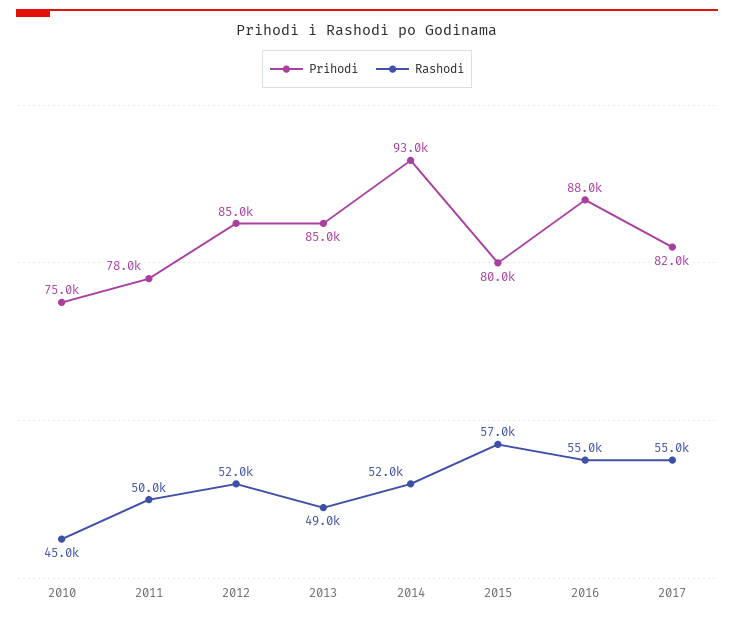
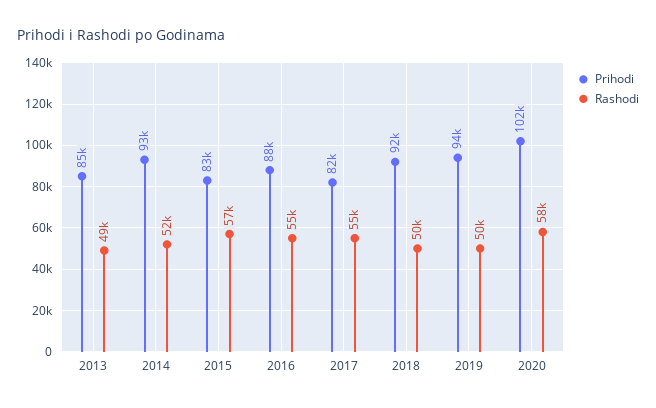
Prihodi, 2010: 75000 -> none
Rashodi, 2010: 45000 -> none
Prihodi, 2011: 78000 -> none
Rashodi, 2011: 50000 -> none
Prihodi, 2012: 85000 -> none
Rashodi, 2012: 52000 -> none
Prihodi, 2015: 80000 -> 83000
Prihodi, 2018: none -> 92000
Rashodi, 2018: none -> 50000
Prihodi, 2019: none -> 94000
Rashodi, 2019: none -> 50000
Prihodi, 2020: none -> 102000
Rashodi, 2020: none -> 58000

